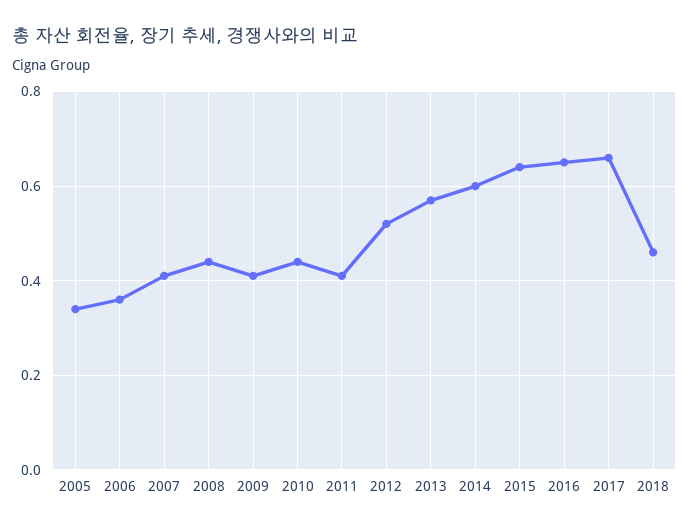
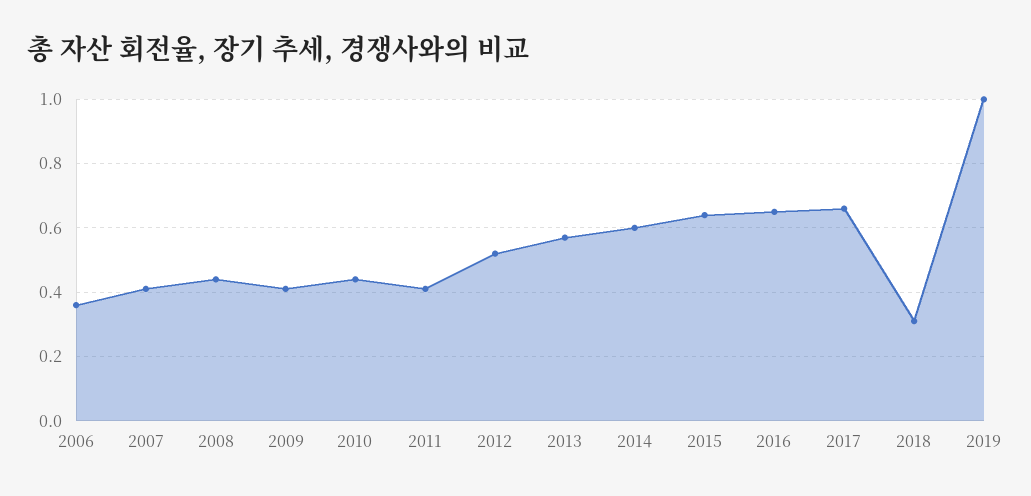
2005: 0.35 -> none
2018: 0.45 -> 0.3
2019: none -> 1

